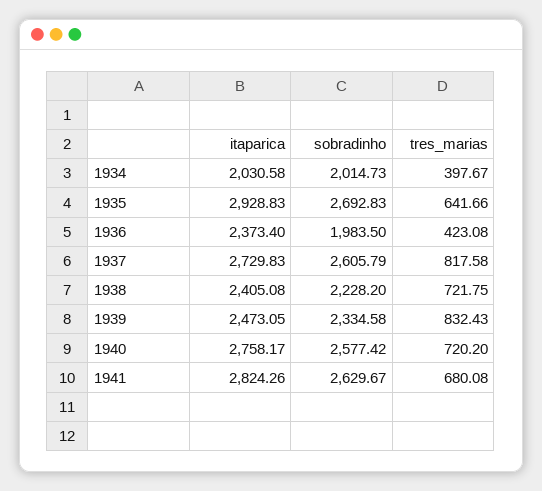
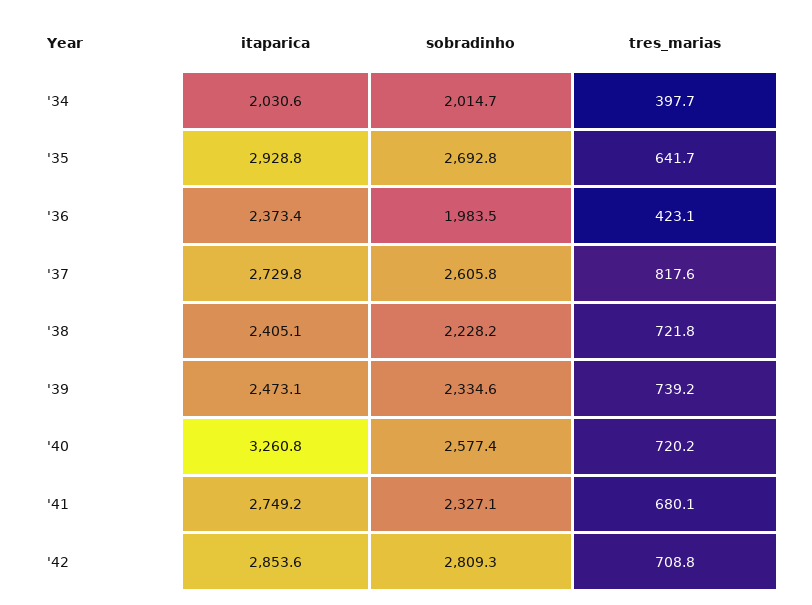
tres_marias, 1939: 832.43 -> 739.2
itaparica, 1940: 2758.17 -> 3260.8
itaparica, 1941: 2824.26 -> 2749.2
sobradinho, 1941: 2629.67 -> 2327.1
itaparica, '42: none -> 2853.6
sobradinho, '42: none -> 2809.3
tres_marias, '42: none -> 708.8

